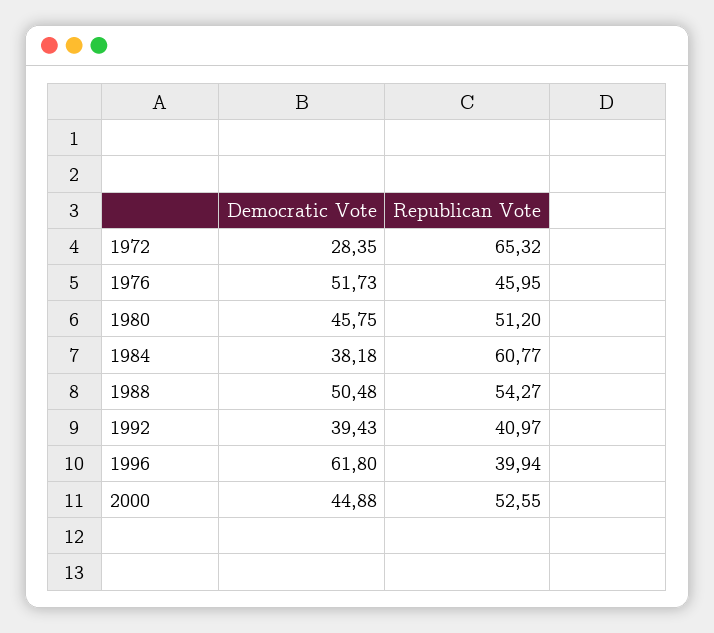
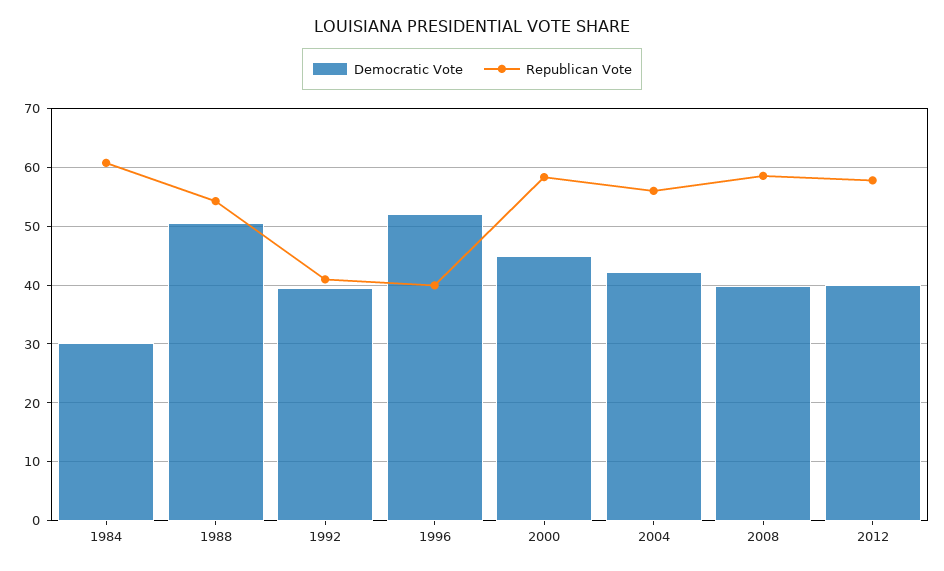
Democratic Vote, 1972: 28.35 -> none
Republican Vote, 1972: 65.32 -> none
Democratic Vote, 1976: 51.73 -> none
Republican Vote, 1976: 45.95 -> none
Democratic Vote, 1980: 45.75 -> none
Republican Vote, 1980: 51.2 -> none
Democratic Vote, 1984: 38.18 -> 30
Democratic Vote, 1996: 61.8 -> 52
Republican Vote, 2000: 52.55 -> 58
Democratic Vote, 2004: none -> 42
Republican Vote, 2004: none -> 56
Democratic Vote, 2008: none -> 40
Republican Vote, 2008: none -> 58
Democratic Vote, 2012: none -> 40
Republican Vote, 2012: none -> 58

